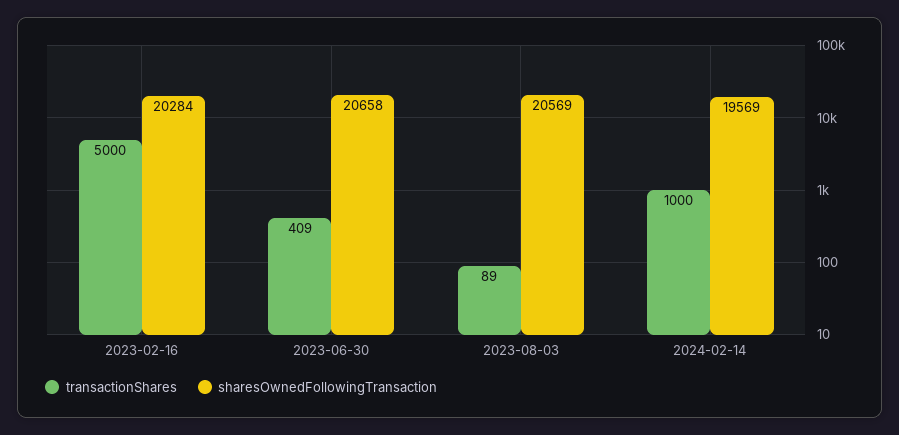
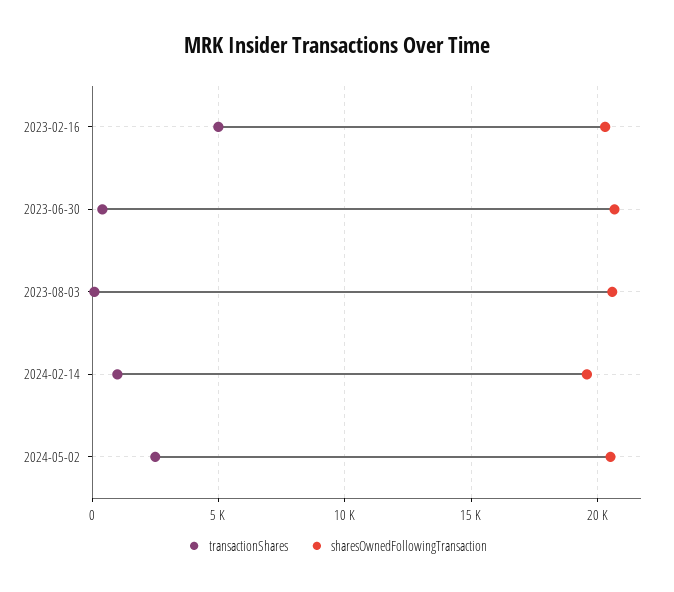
transactionShares, 2024-05-02: none -> 2500
sharesOwnedFollowingTransaction, 2024-05-02: none -> 20500

